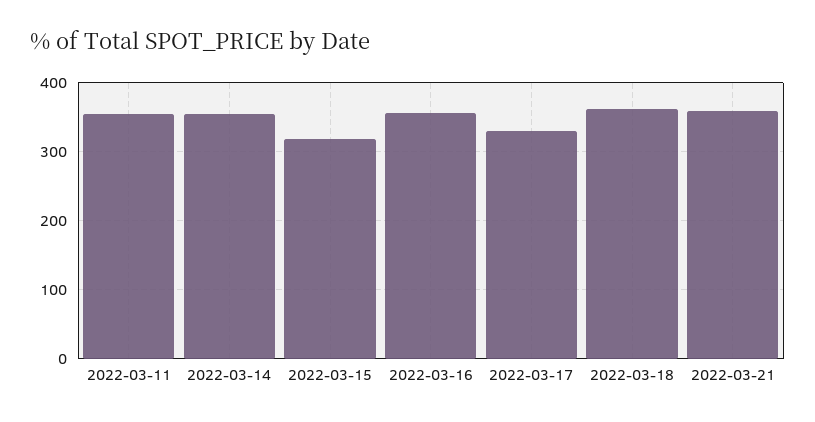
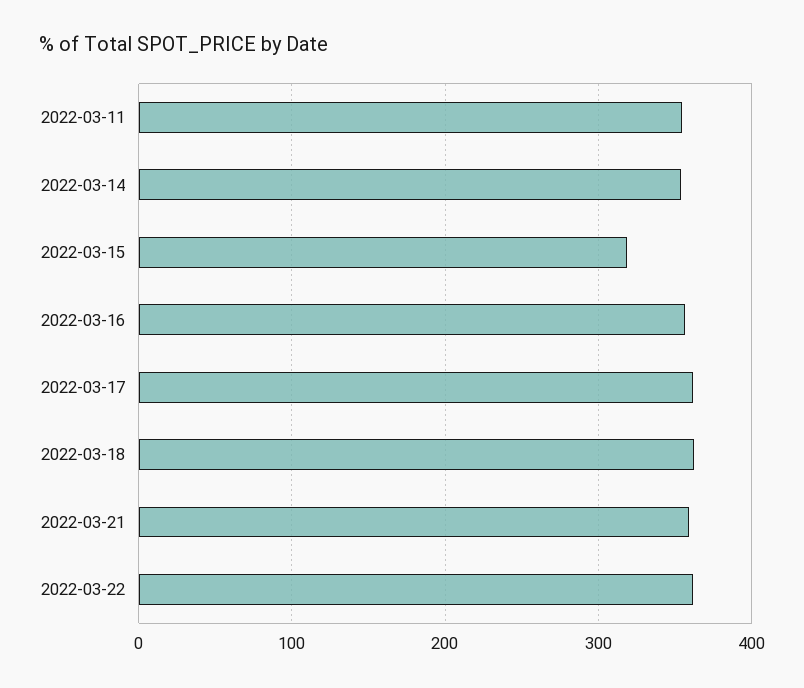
2022-03-17: 330 -> 360
2022-03-22: none -> 360

